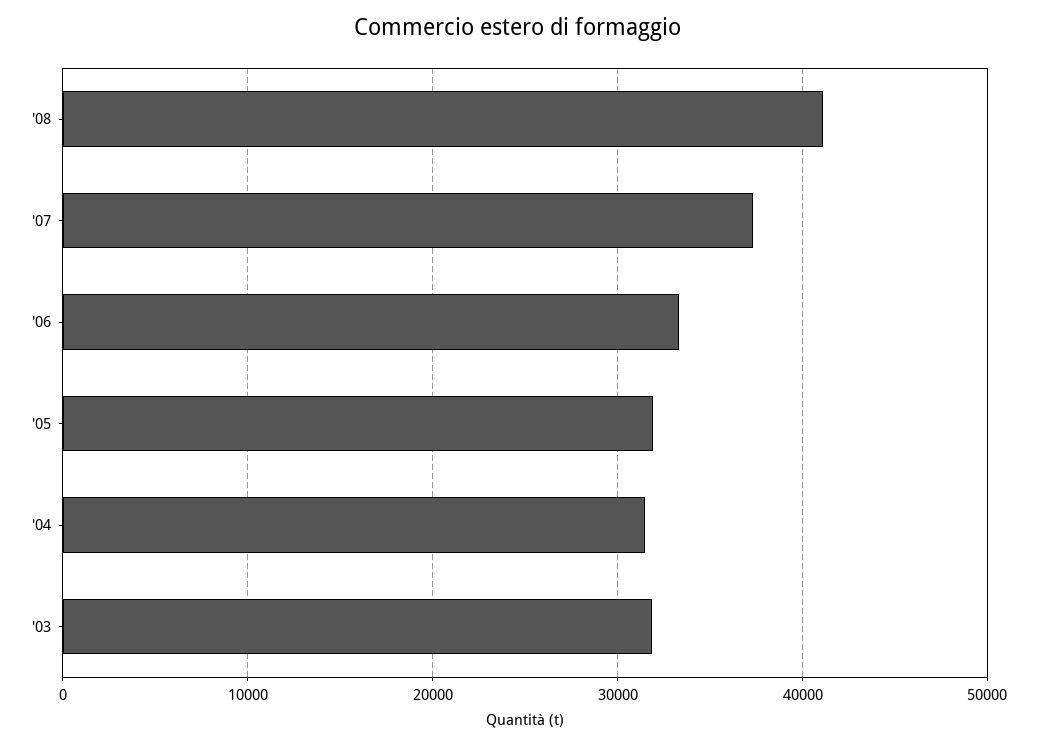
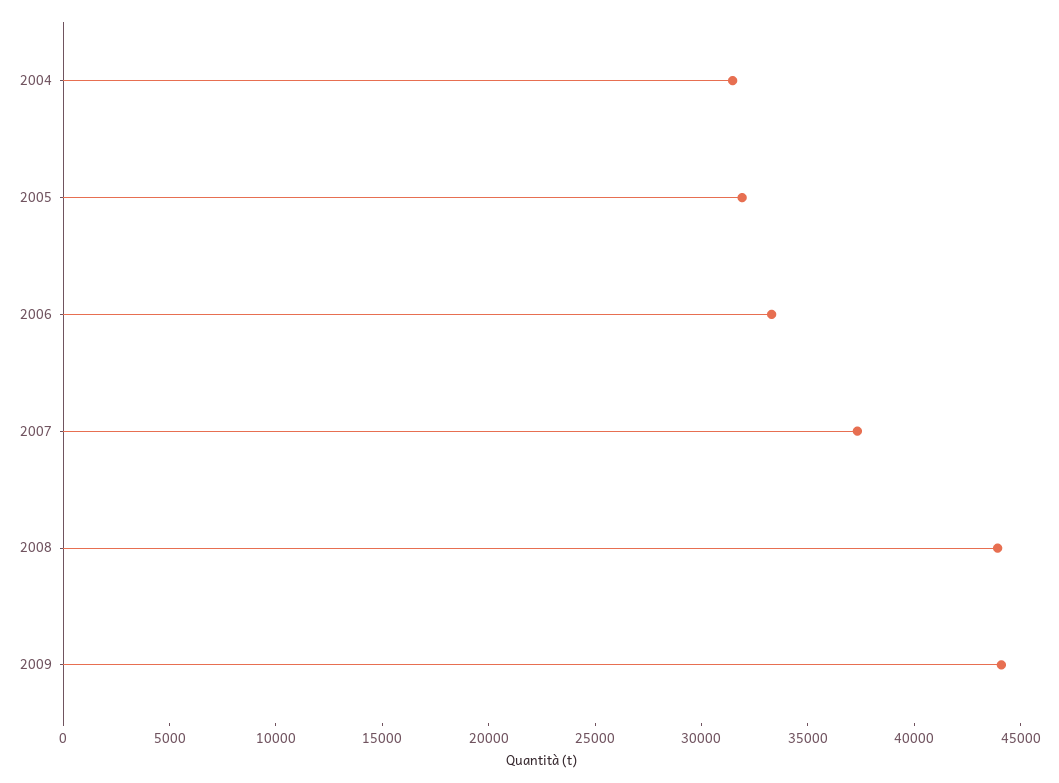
'08: 41000 -> 44000
'03: 32000 -> none
2009: none -> 44000

